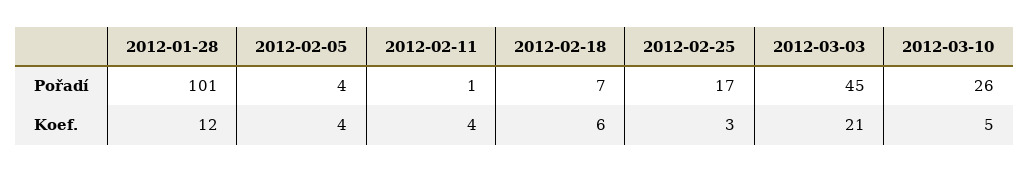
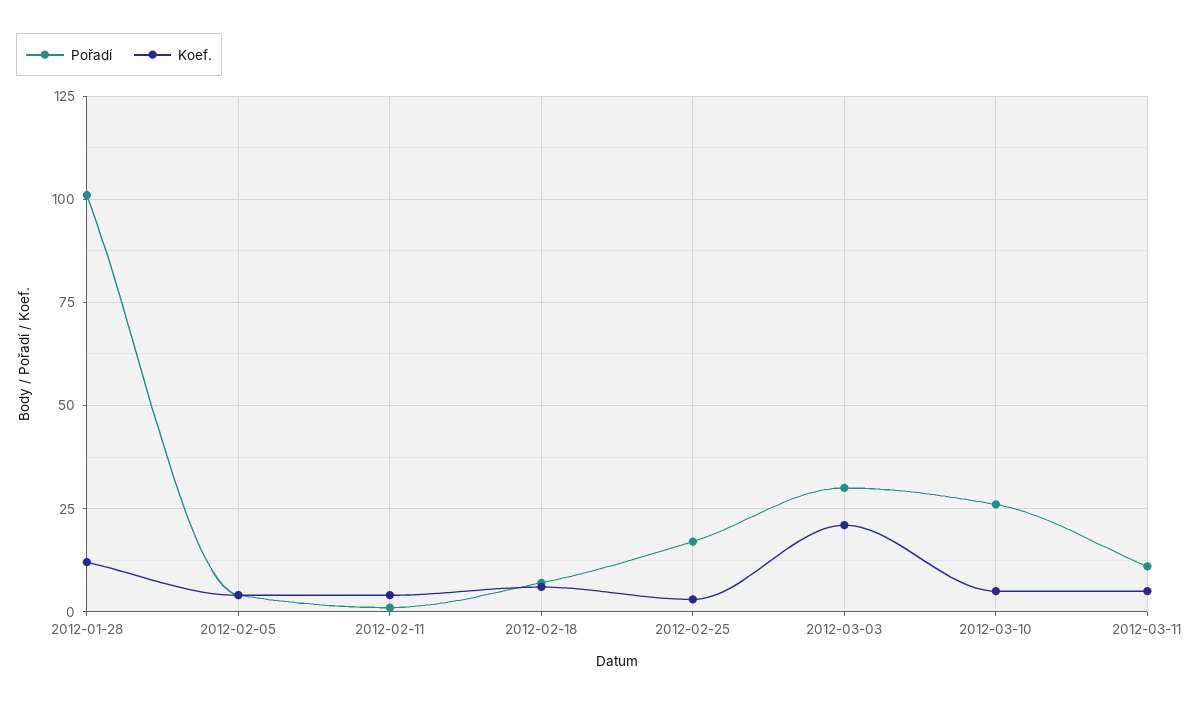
Pořadí, 2012-03-03: 45 -> 30
Pořadí, 2012-03-11: none -> 10
Koef., 2012-03-11: none -> 5

